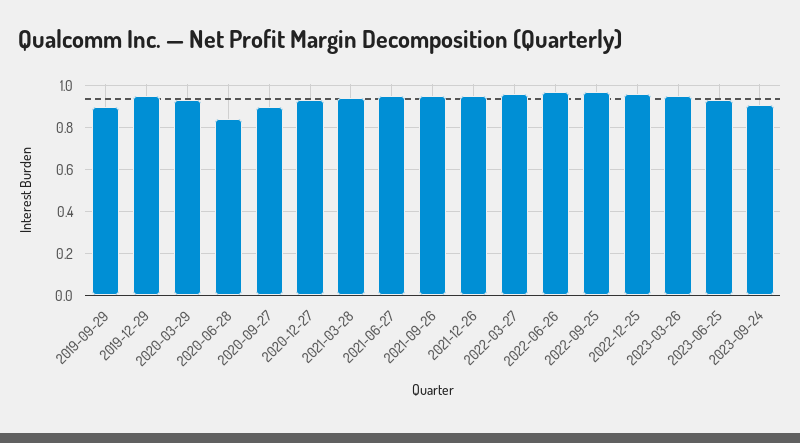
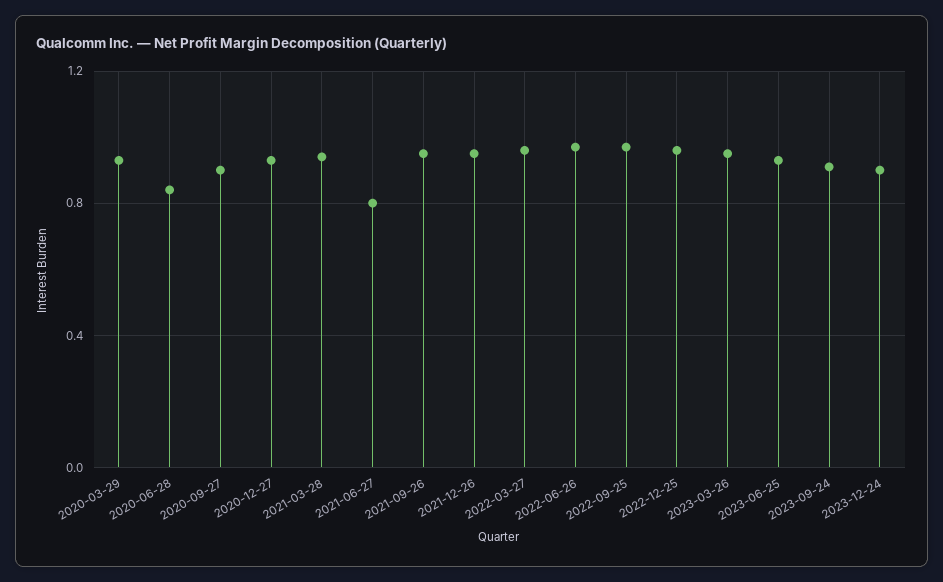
2019-09-29: 0.9 -> none
2019-12-29: 0.95 -> none
2021-06-27: 0.95 -> 0.8
2023-12-24: none -> 0.9

